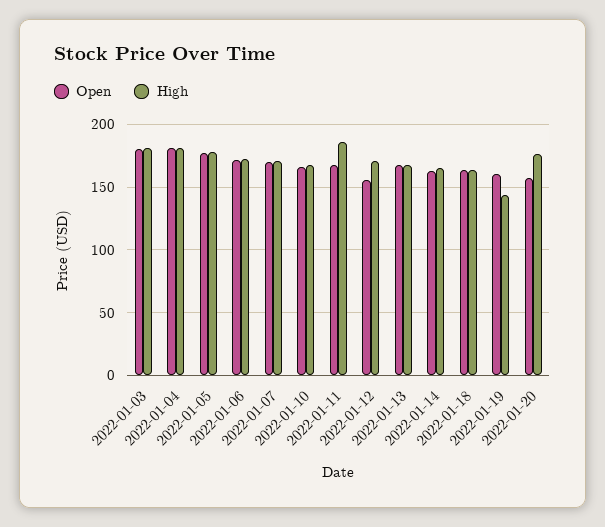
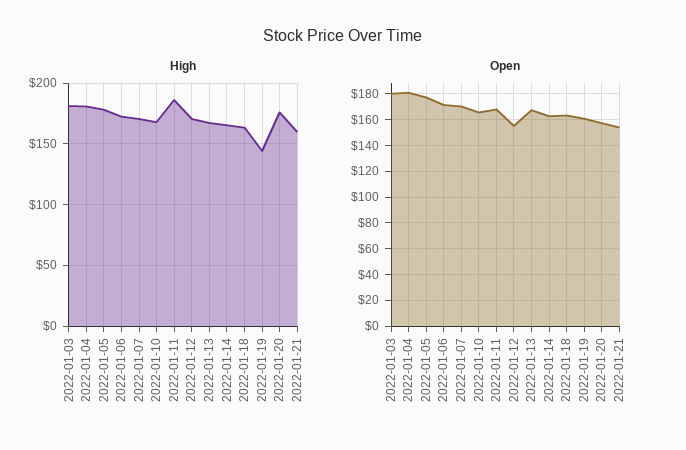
High, 2022-01-21: none -> 160
Open, 2022-01-21: none -> 155

